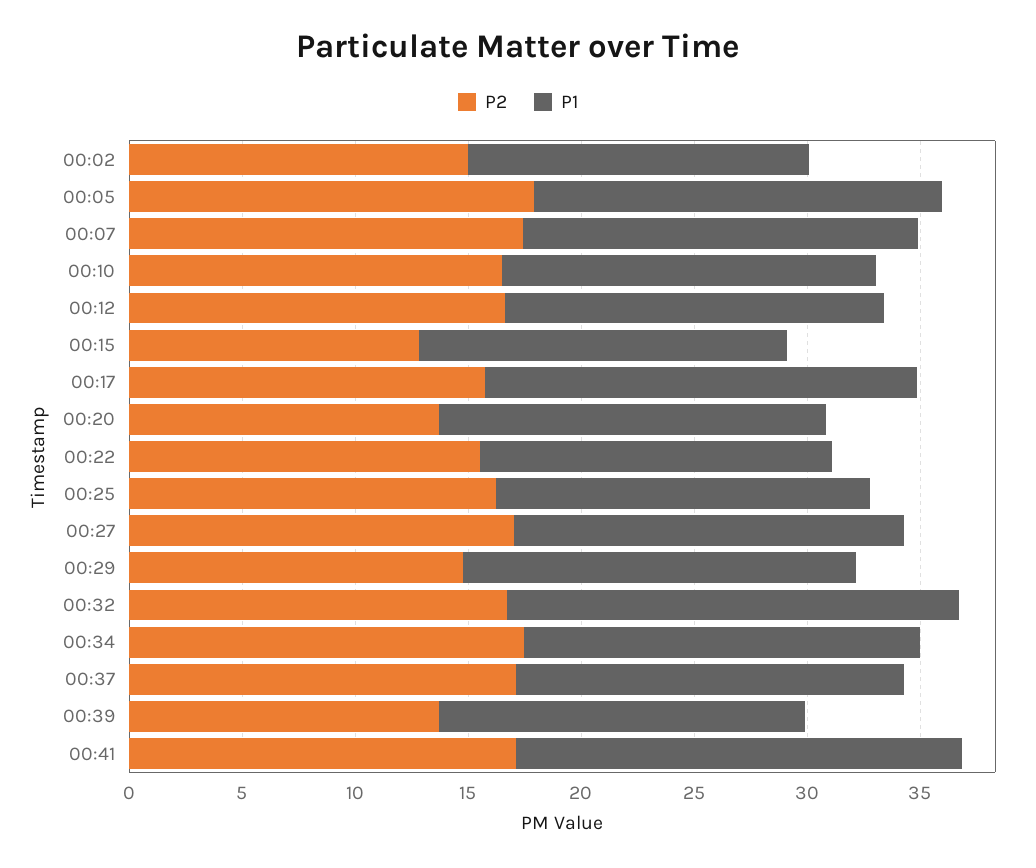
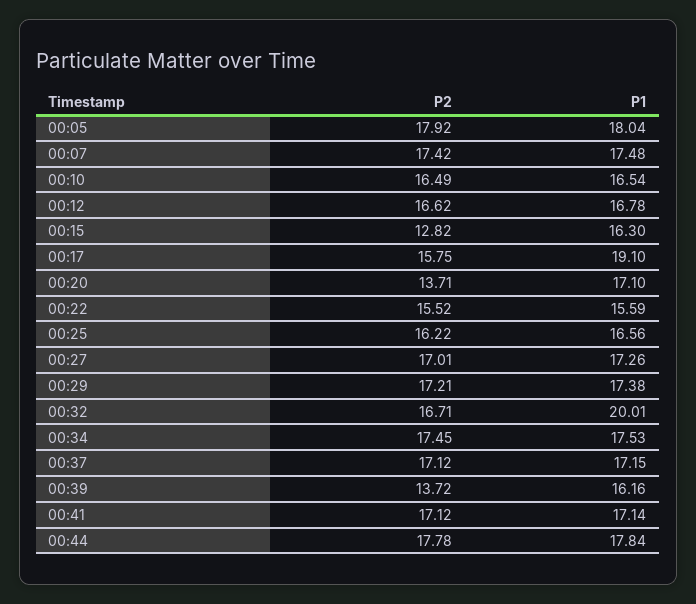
P2, 00:02: 15 -> none
P1, 00:02: 15 -> none
P2, 00:29: 15 -> 17.21
P1, 00:41: 20 -> 17.14
P2, 00:44: none -> 17.78
P1, 00:44: none -> 17.84

